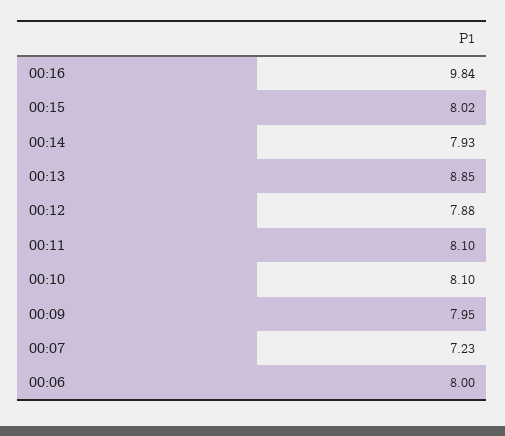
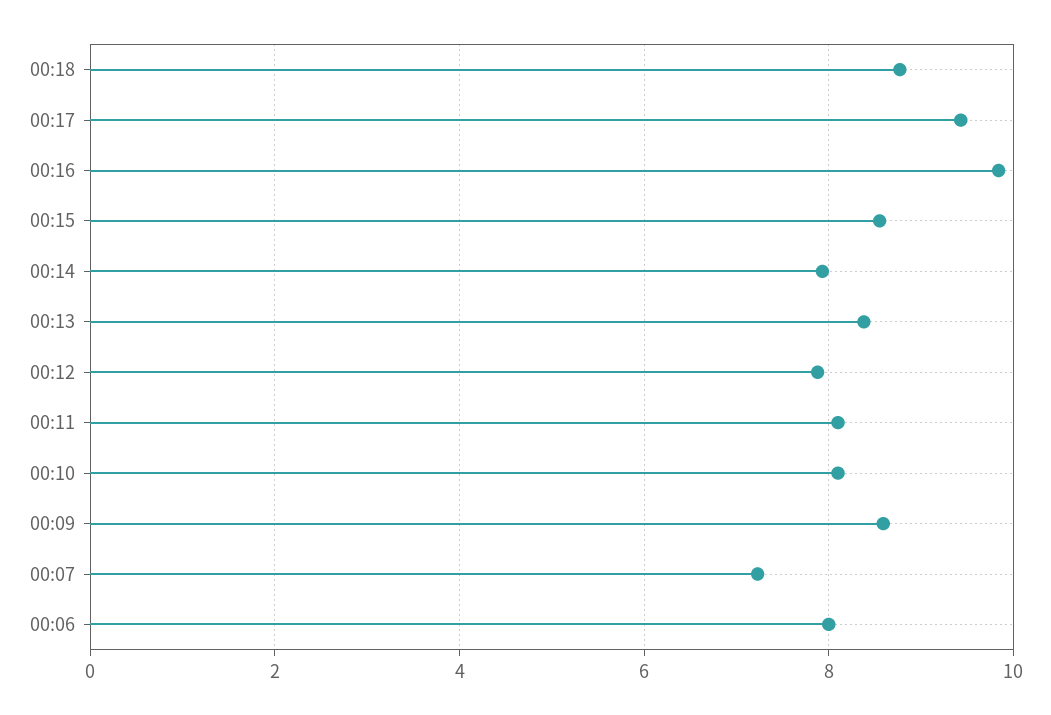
00:15: 8.02 -> 8.6
00:13: 8.85 -> 8.4
00:09: 7.95 -> 8.6
00:18: none -> 8.8
00:17: none -> 9.4

